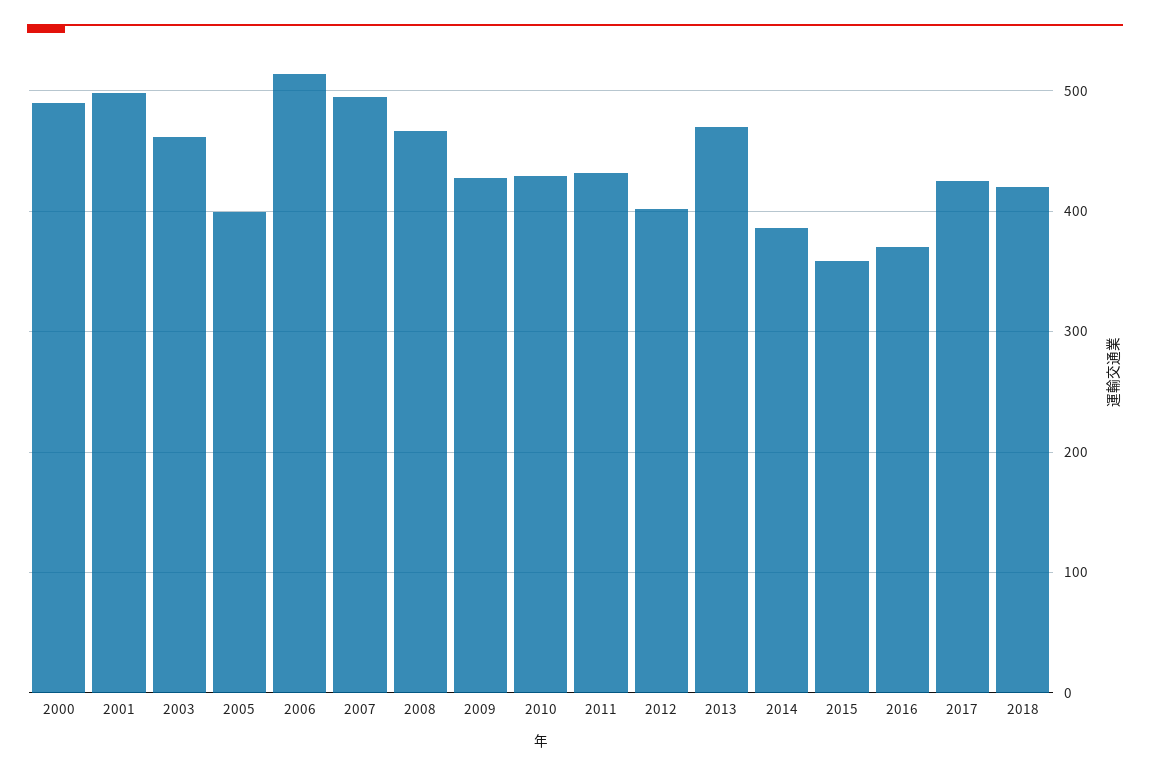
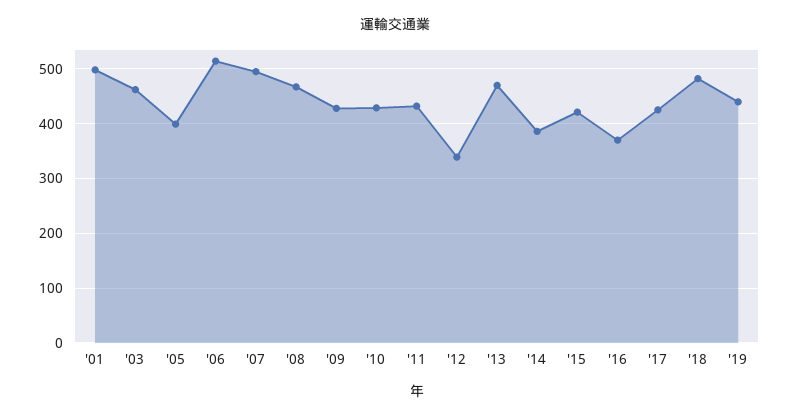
2000: 490 -> none
2012: 400 -> 340
2015: 360 -> 420
2018: 420 -> 480
'19: none -> 440

